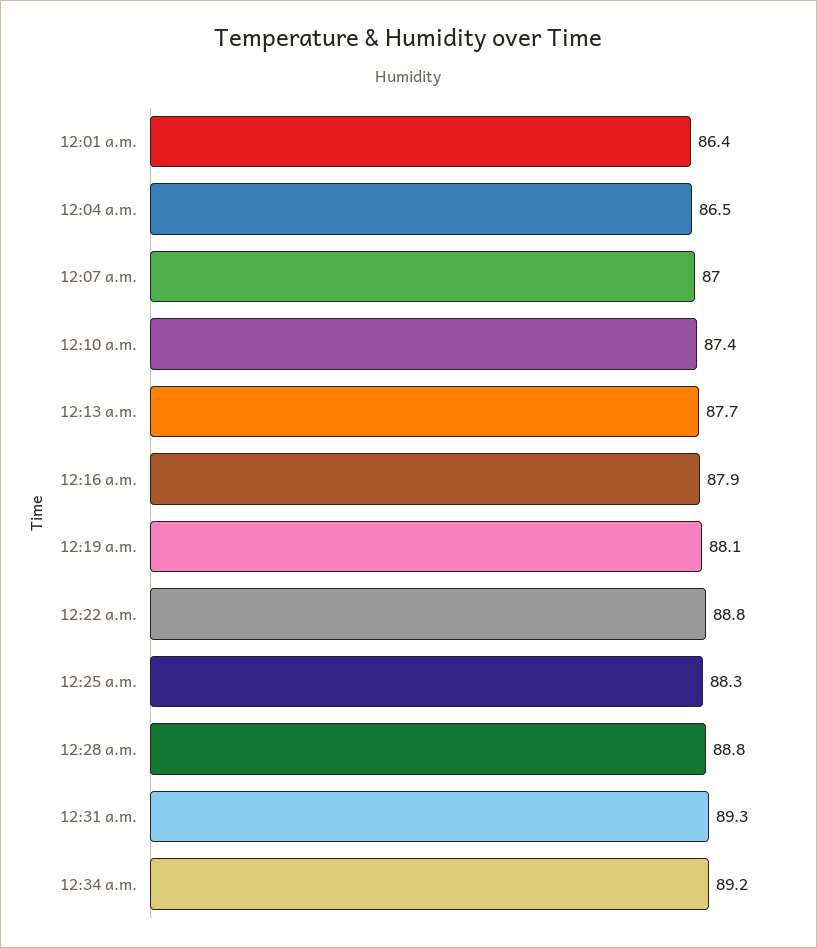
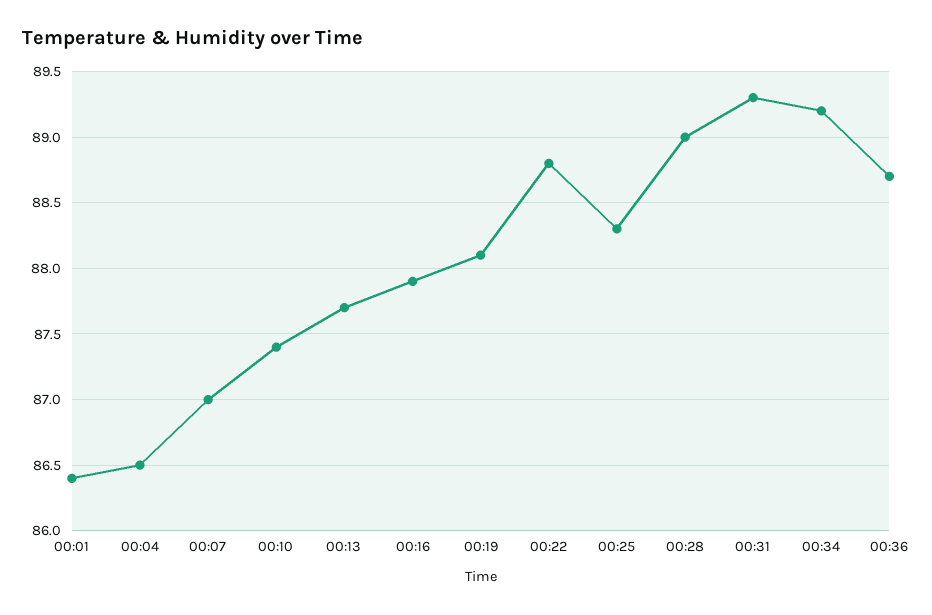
12:28 a.m.: 88.8 -> 89
00:36: none -> 88.7

